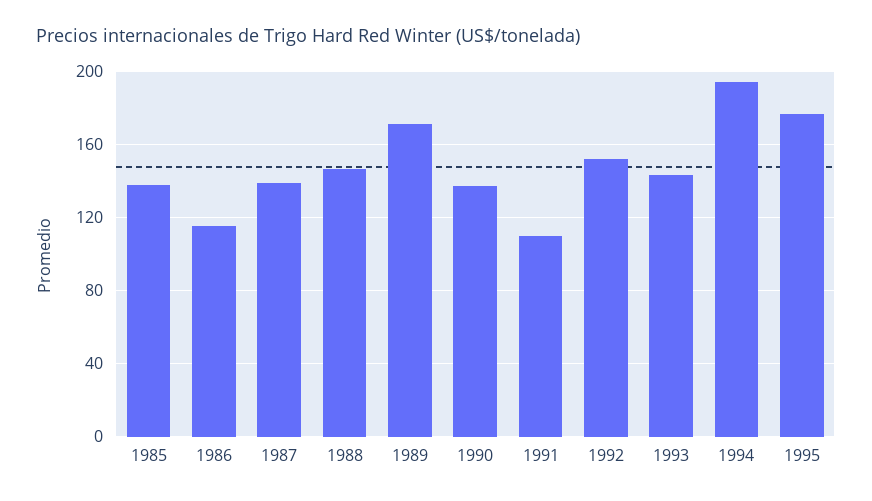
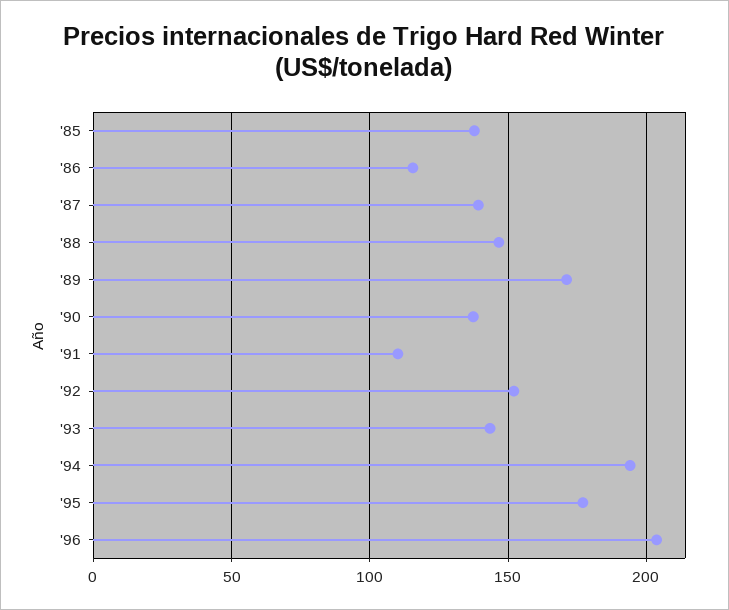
'96: none -> 205

